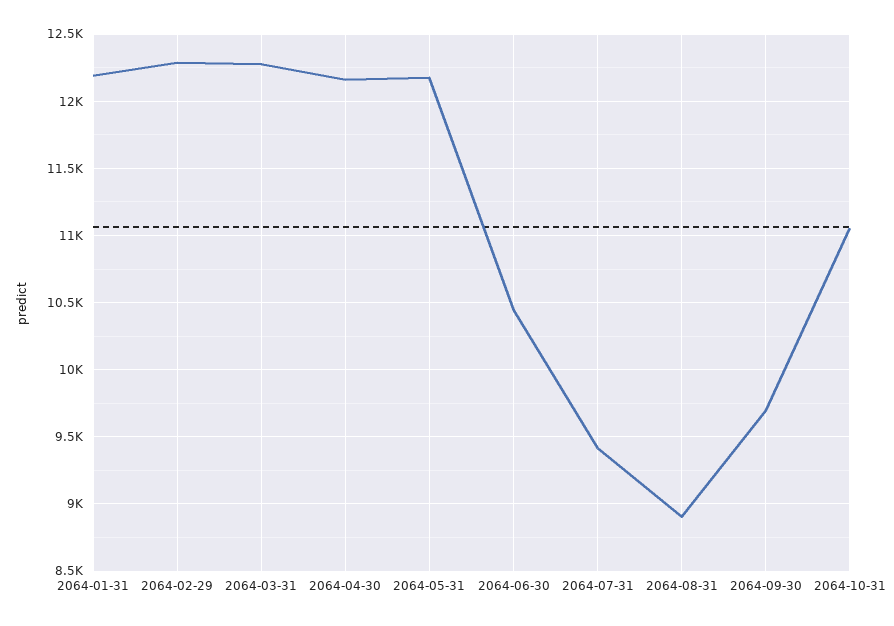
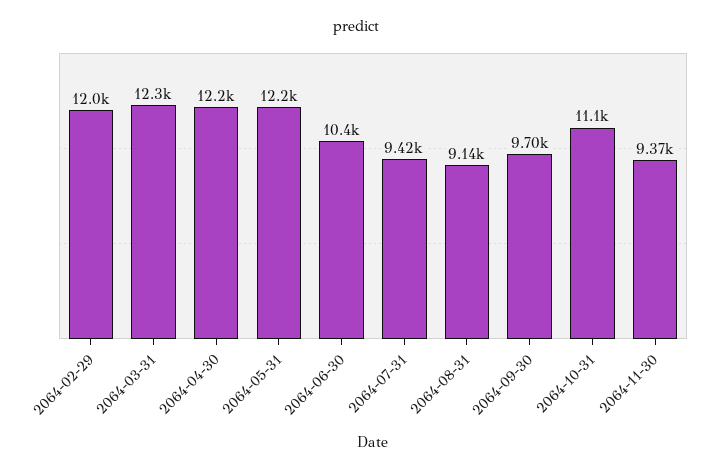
2064-01-31: 12200 -> none
2064-02-29: 12300 -> 12000
2064-08-31: 8900 -> 9140
2064-11-30: none -> 9370

